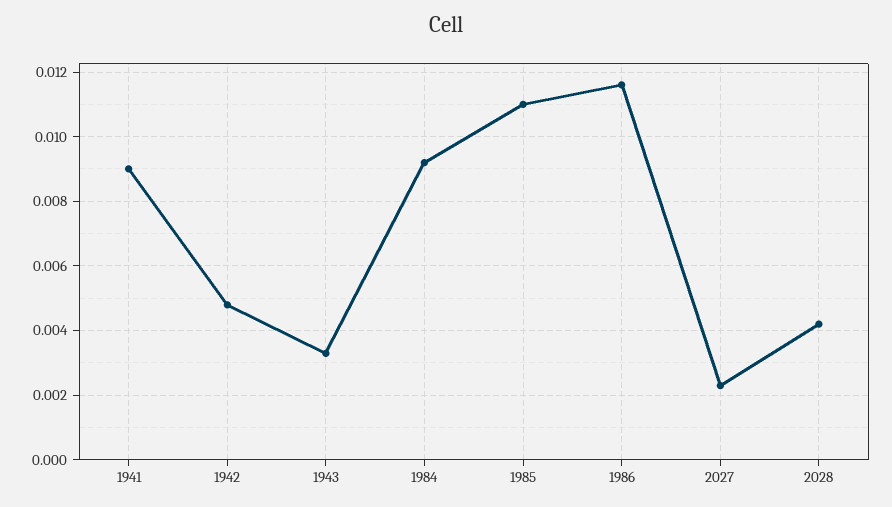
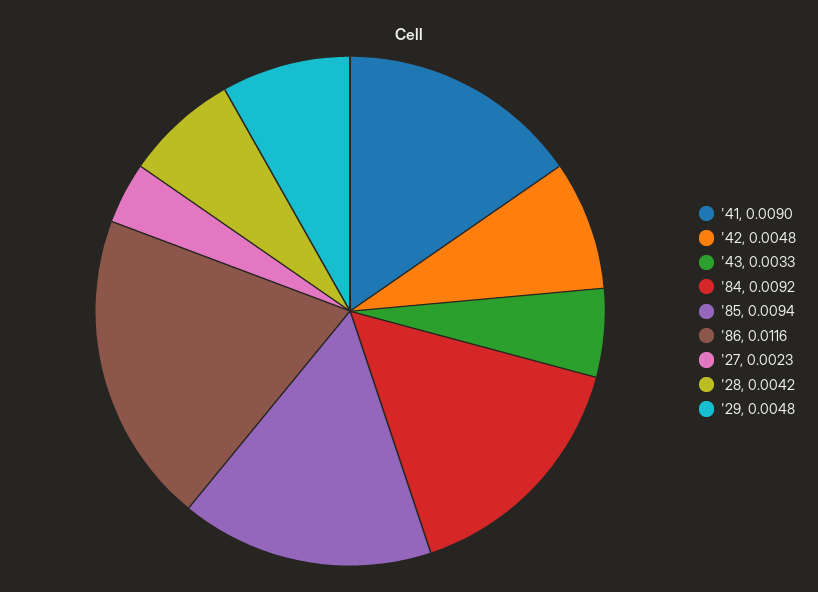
1985: 0.011 -> 0.0094
'29: none -> 0.0048

